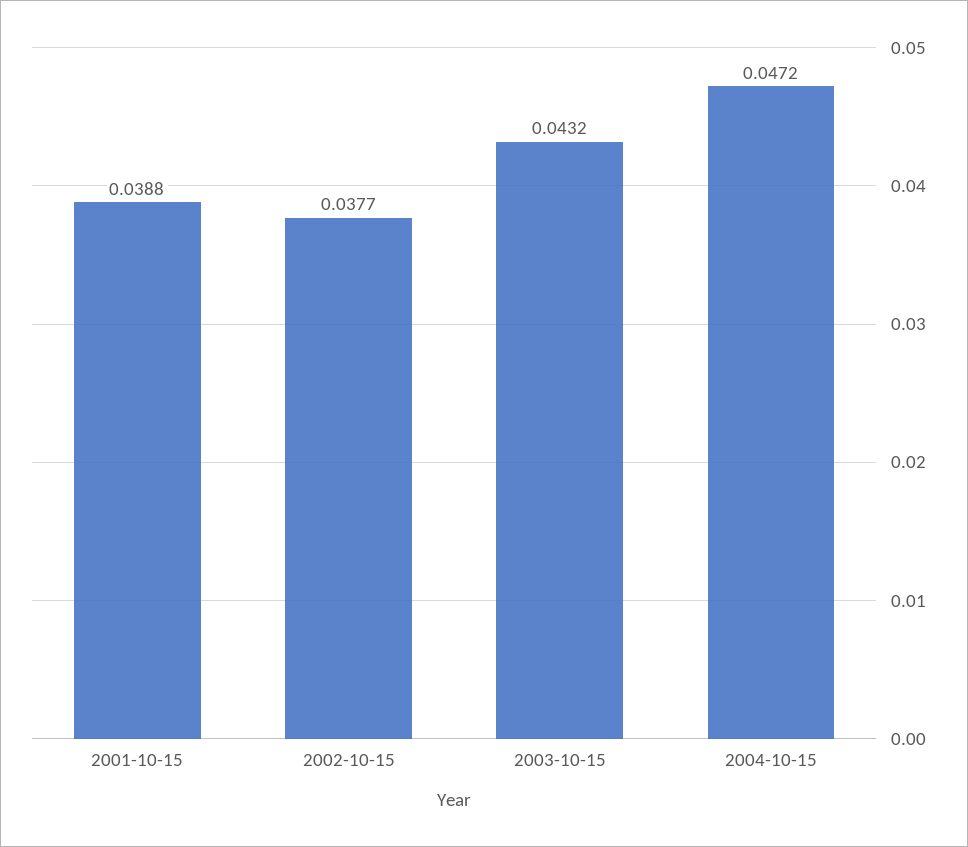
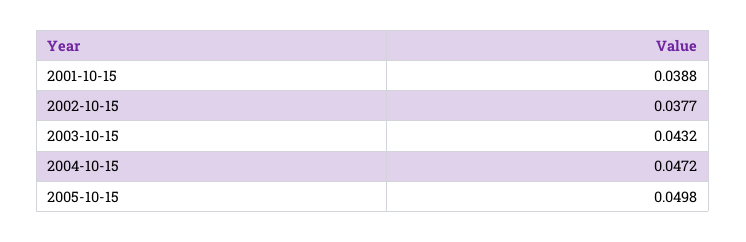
2005-10-15: none -> 0.0498

